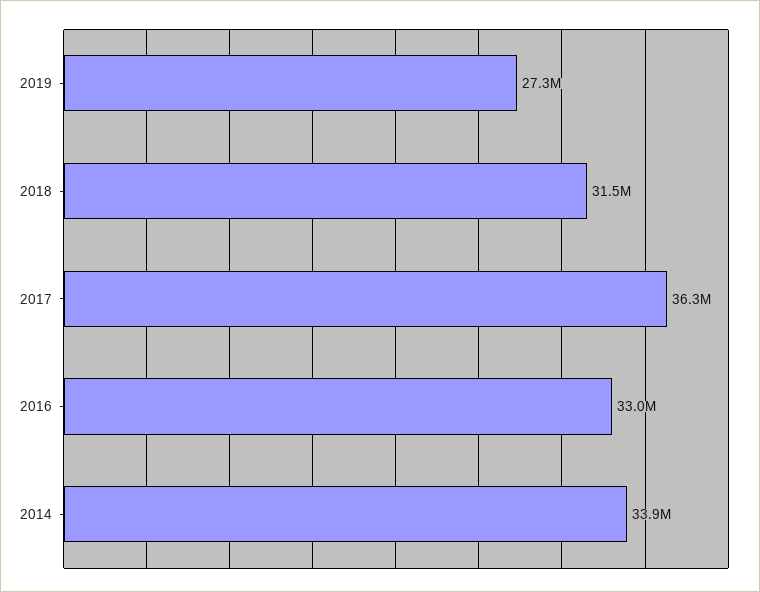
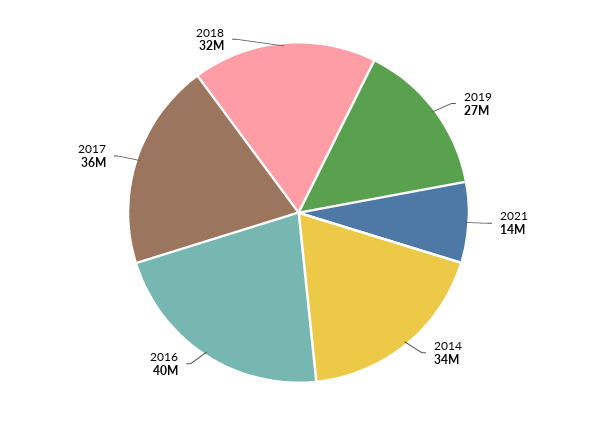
2016: 33000000 -> 40000000
2021: none -> 14000000

